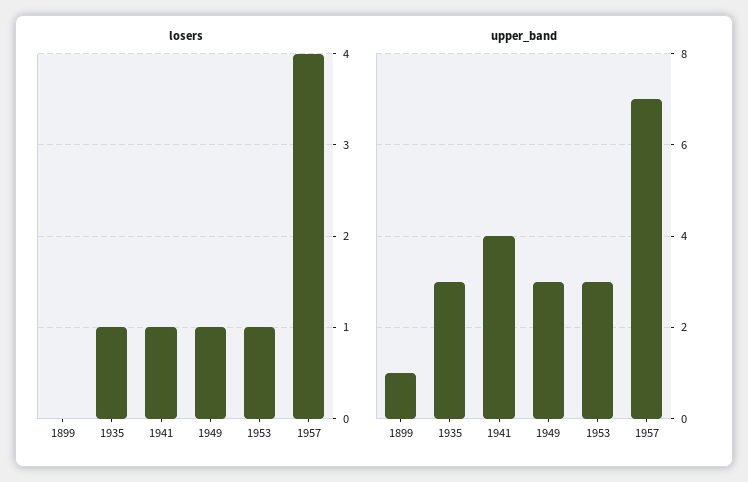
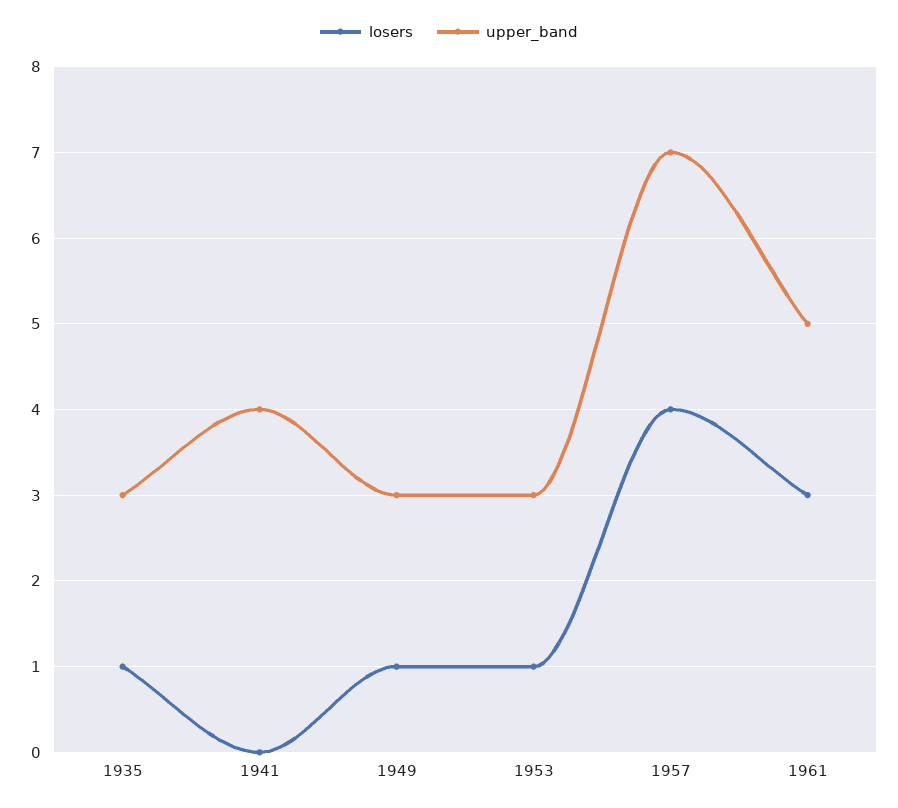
losers, 1899: 0 -> none
losers, 1941: 1 -> 0
upper_band, 1899: 1 -> none
losers, 1961: none -> 3
upper_band, 1961: none -> 5

